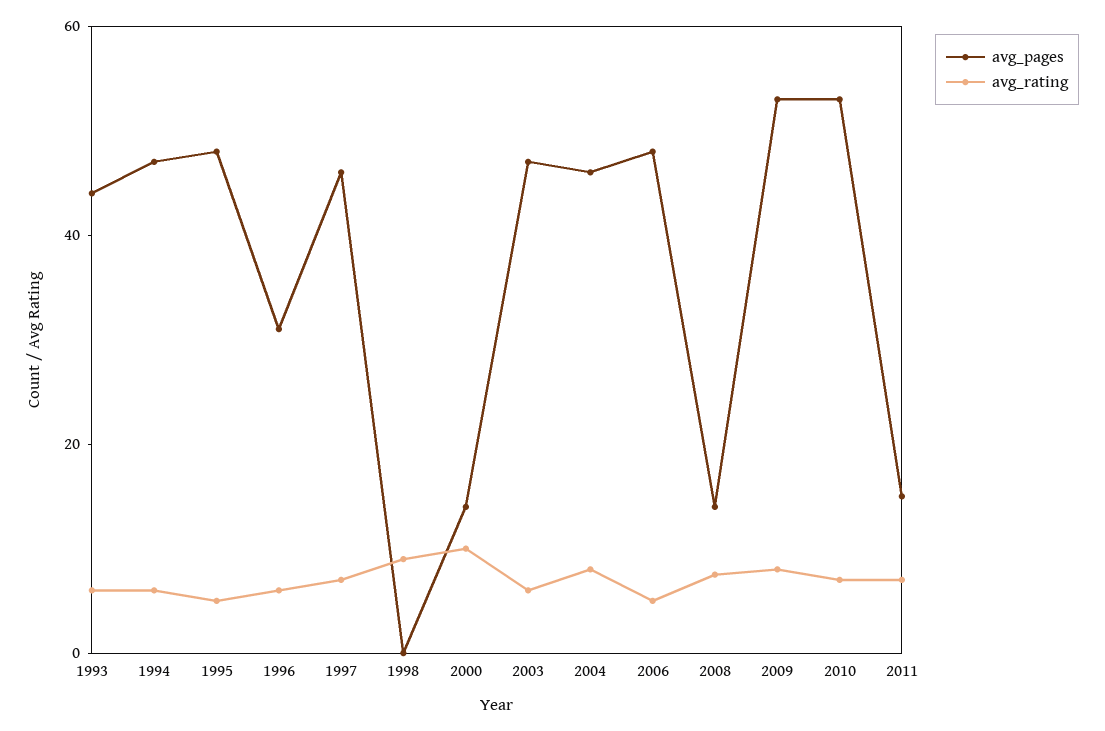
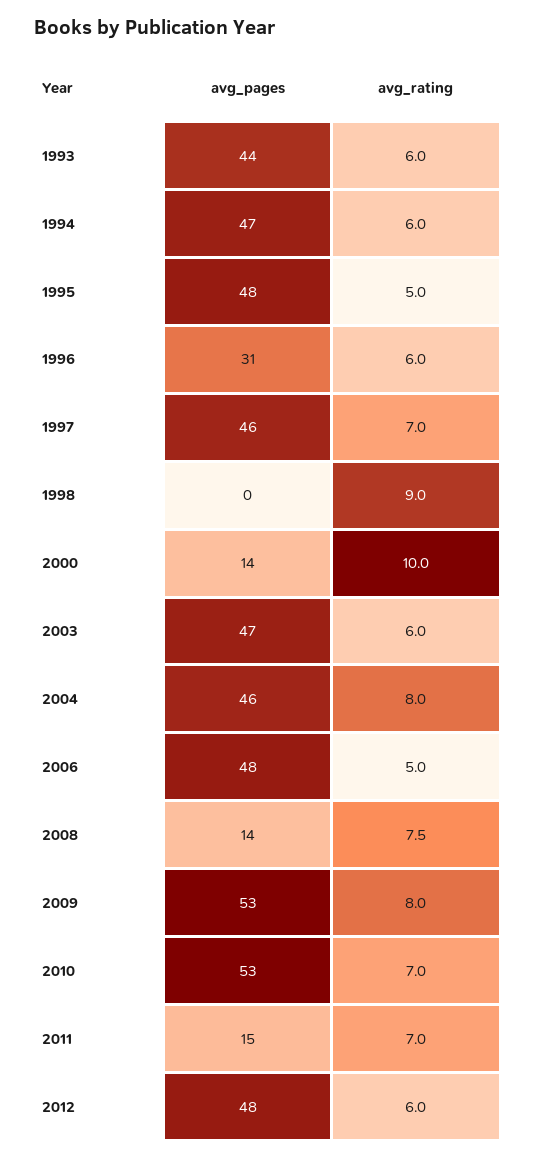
avg_pages, 2012: none -> 48
avg_rating, 2012: none -> 6

